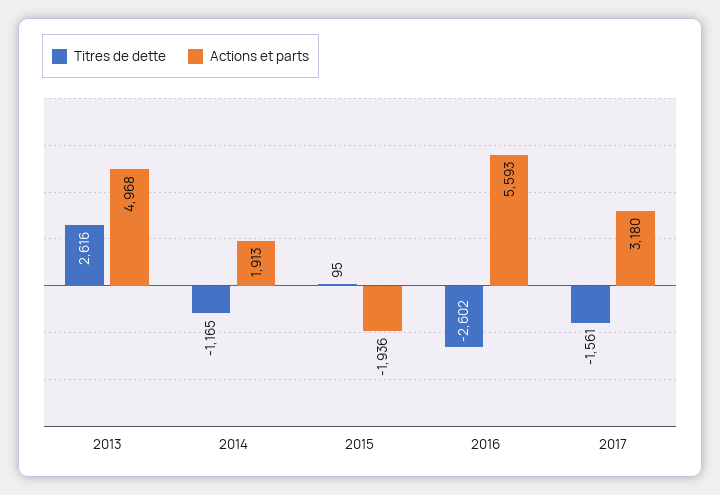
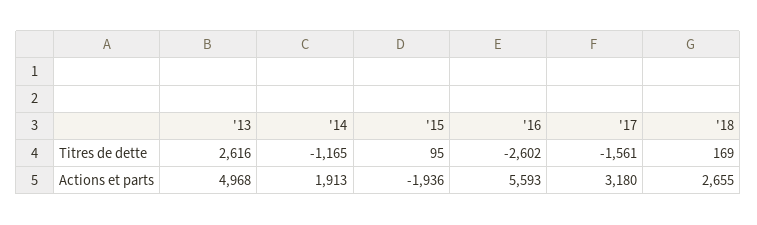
Titres de dette, '18: none -> 169
Actions et parts, '18: none -> 2655

